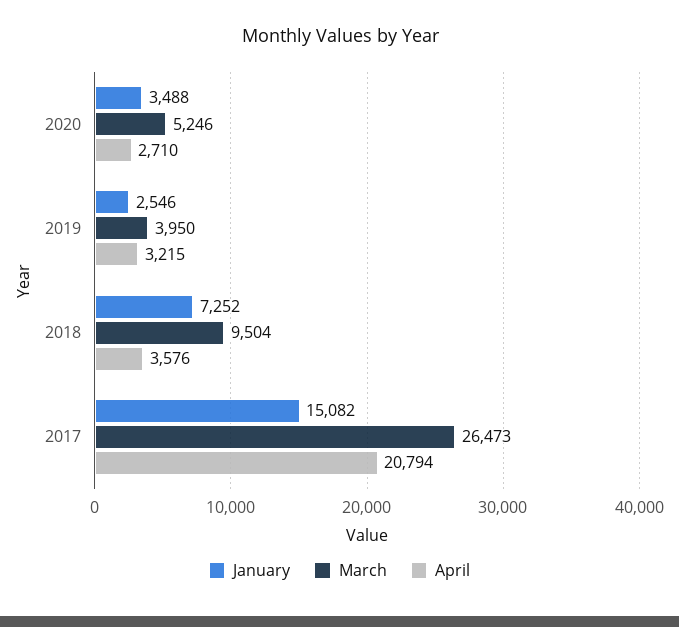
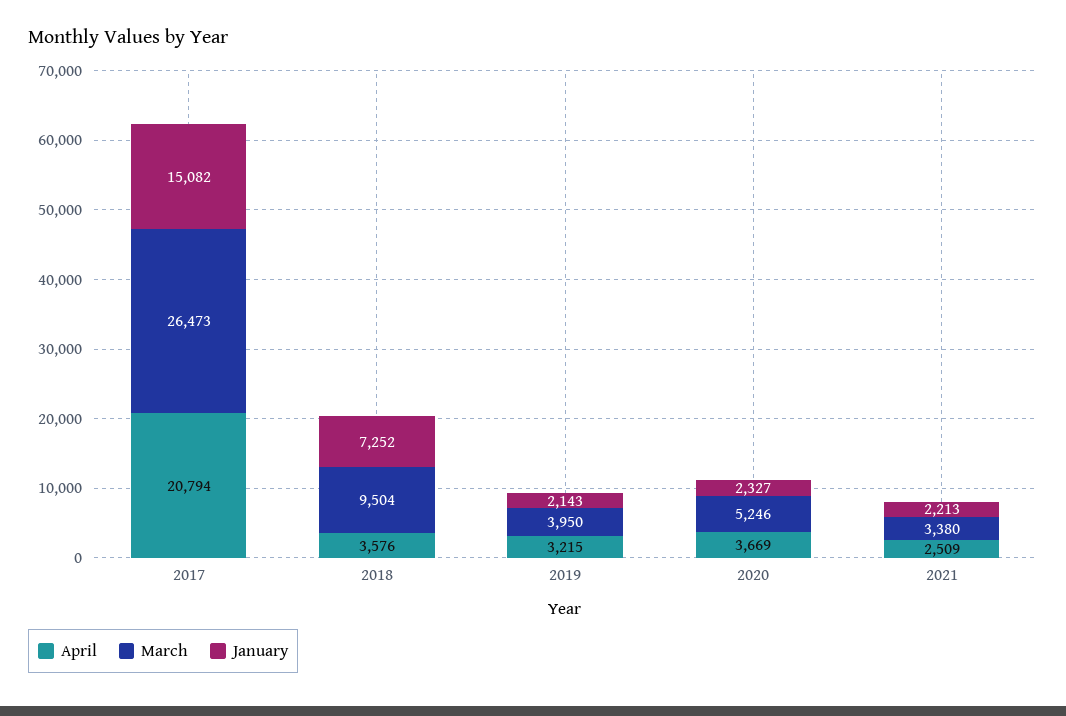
January, 2020: 3488 -> 2327
April, 2020: 2710 -> 3669
January, 2019: 2546 -> 2143
April, 2021: none -> 2509
March, 2021: none -> 3380
January, 2021: none -> 2213

